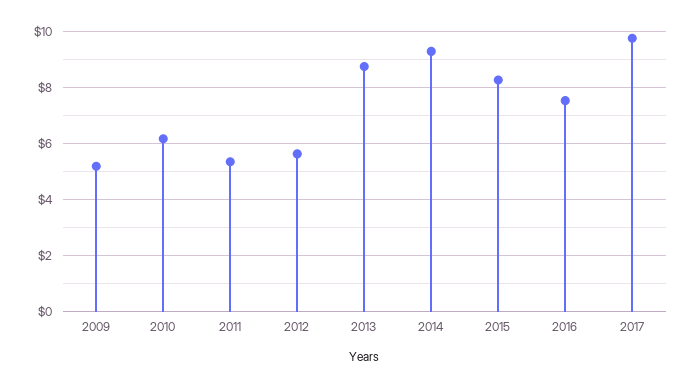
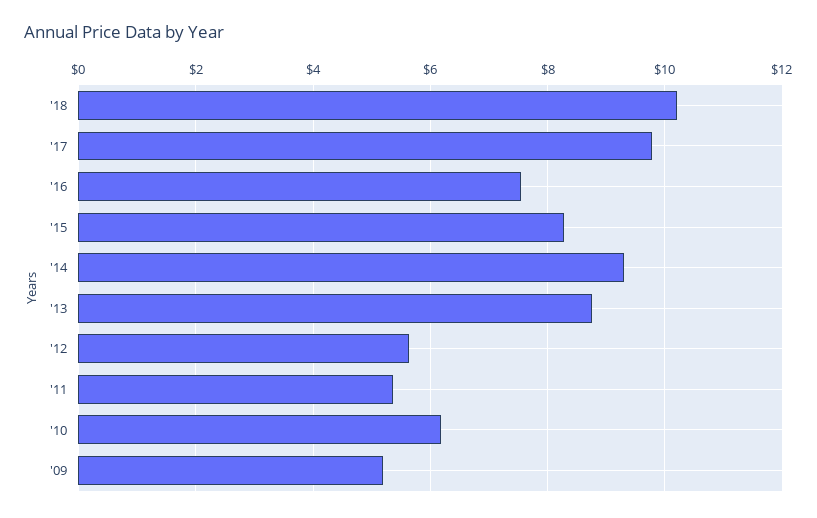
'18: none -> 10.2

